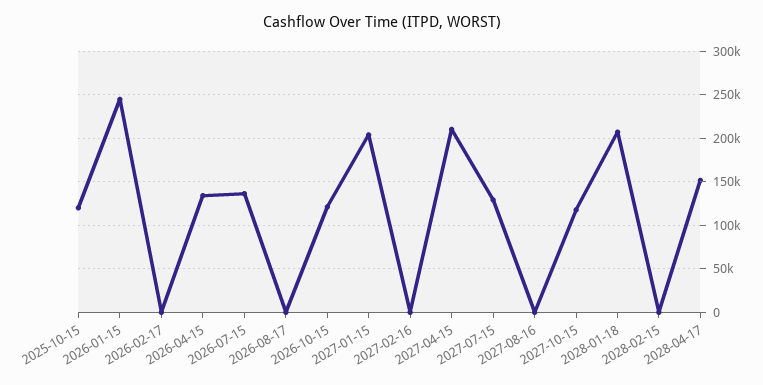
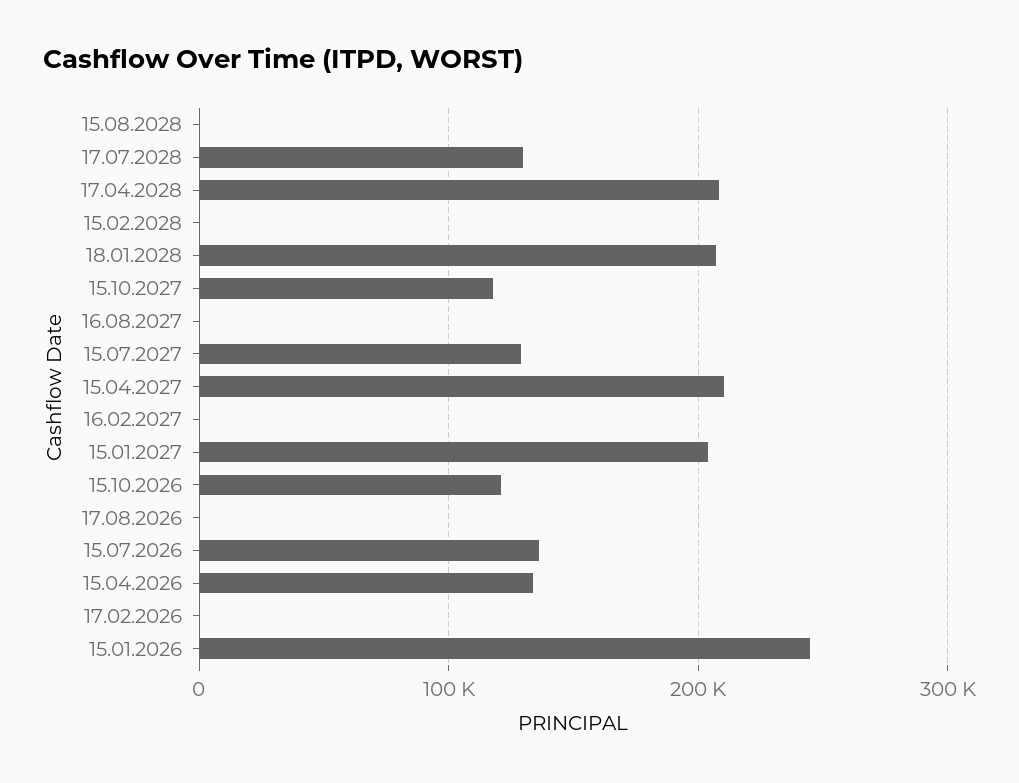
2025-10-15: 120000 -> none
2028-04-17: 150000 -> 210000
15.08.2028: none -> 0
17.07.2028: none -> 130000

